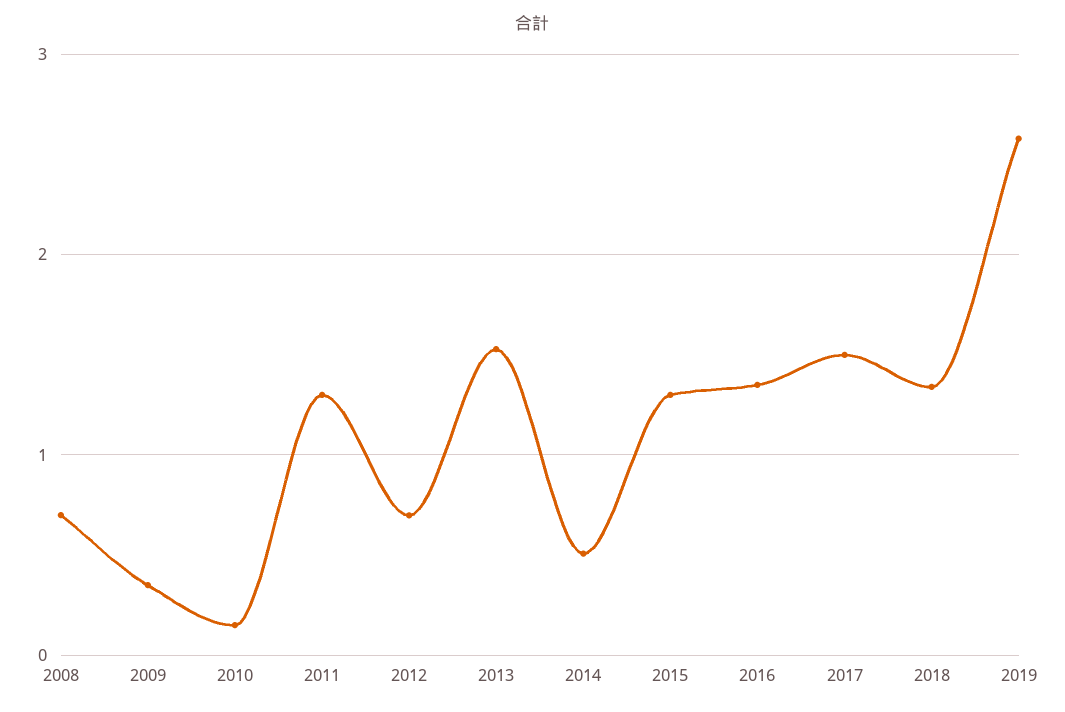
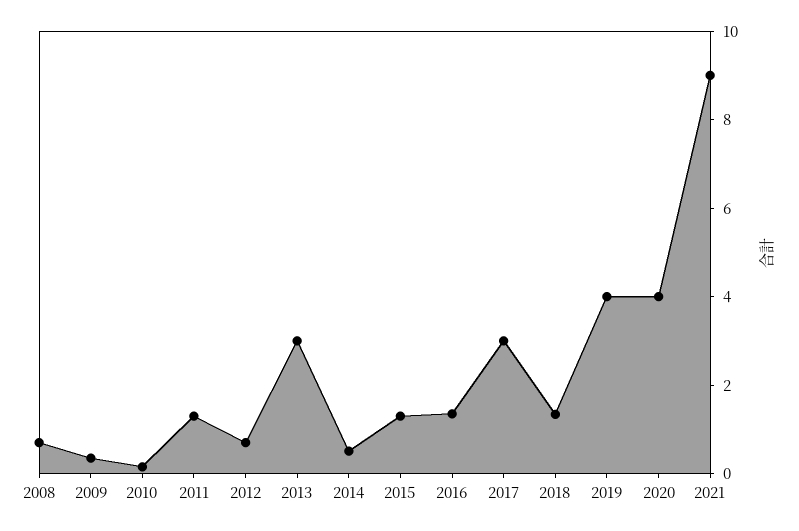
2013: 1.5 -> 3
2017: 1.5 -> 3
2019: 2.6 -> 4
2020: none -> 4
2021: none -> 9

